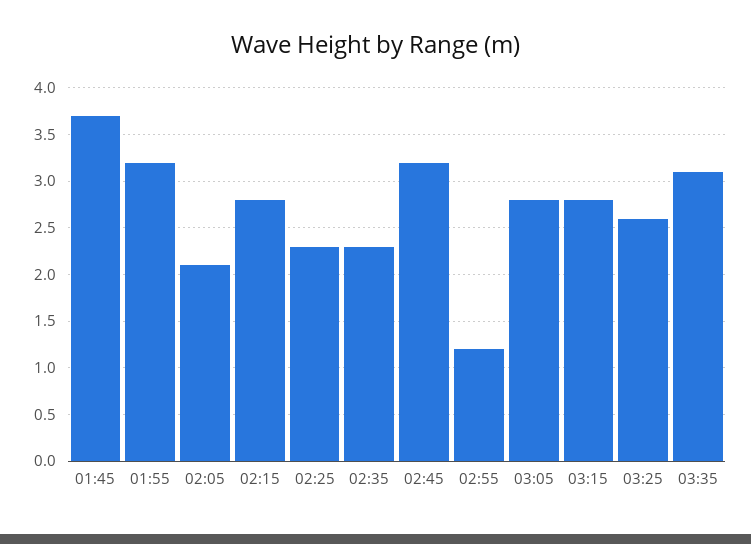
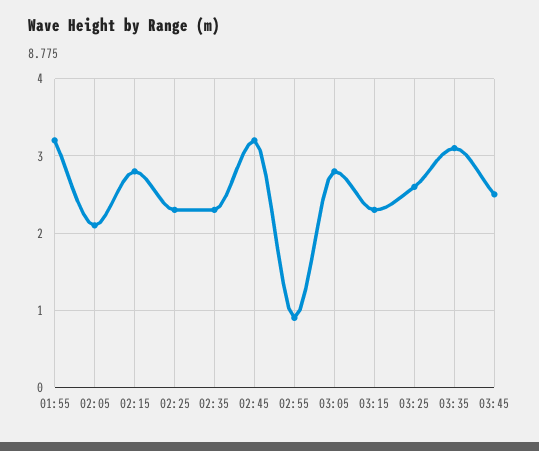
01:45: 3.7 -> none
02:55: 1.2 -> 0.9
03:15: 2.8 -> 2.3
03:45: none -> 2.5

